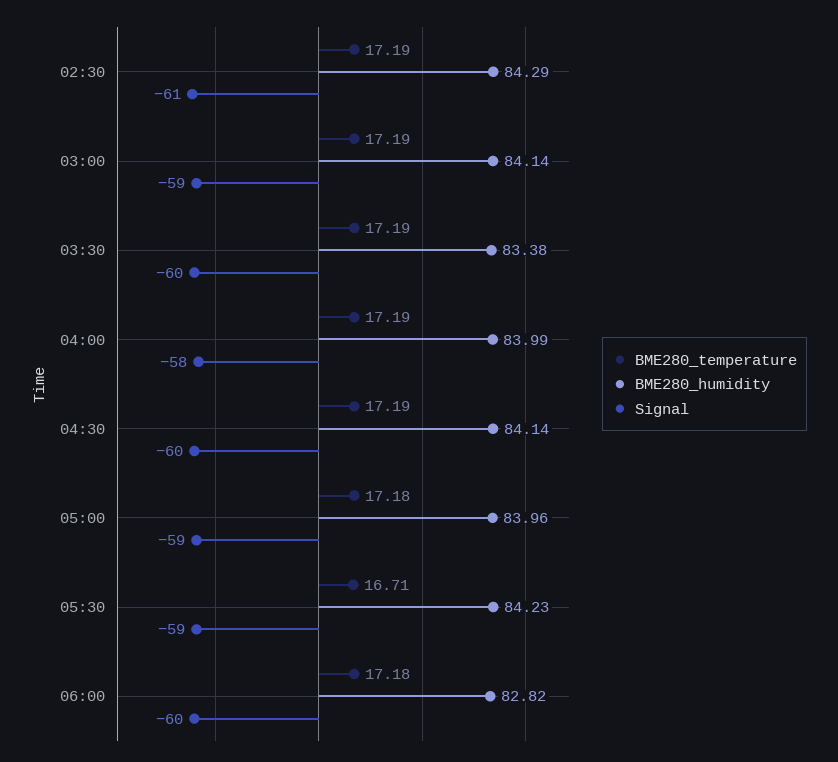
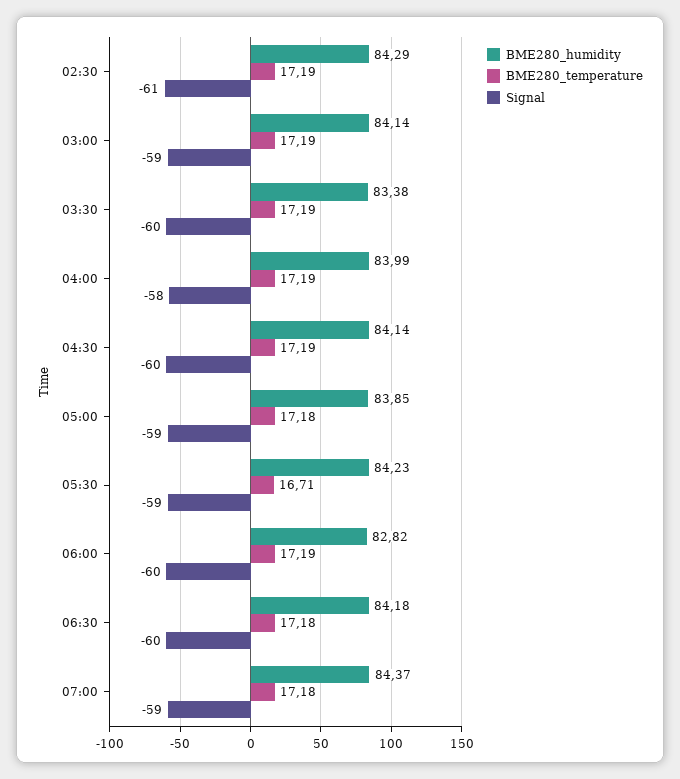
BME280_humidity, 05:00: 83.96 -> 83.85
BME280_temperature, 06:00: 17.18 -> 17.19
BME280_humidity, 06:30: none -> 84.18
BME280_temperature, 06:30: none -> 17.18
Signal, 06:30: none -> -60
BME280_humidity, 07:00: none -> 84.37
BME280_temperature, 07:00: none -> 17.18
Signal, 07:00: none -> -59

